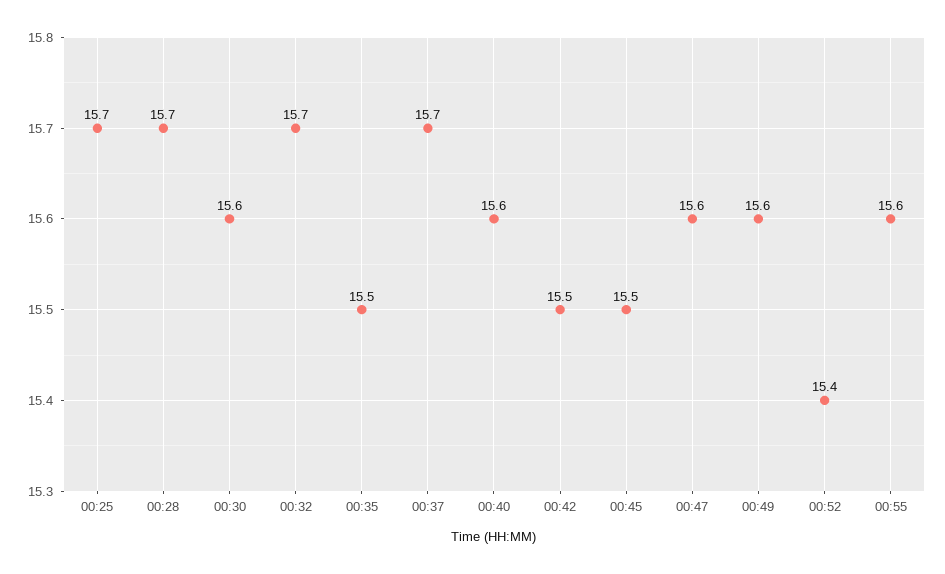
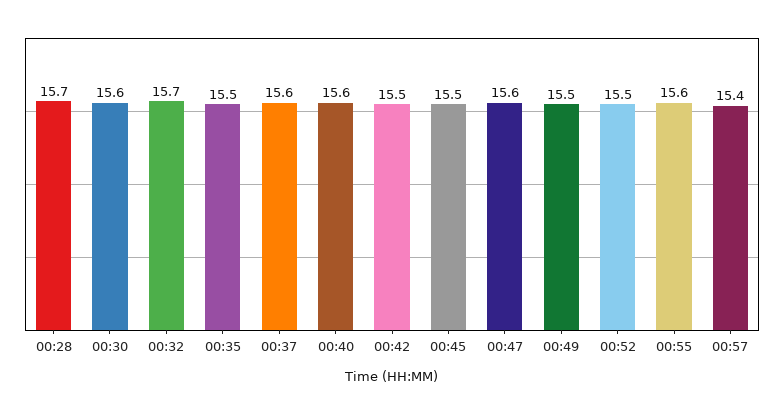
00:25: 15.7 -> none
00:37: 15.7 -> 15.6
00:49: 15.6 -> 15.5
00:52: 15.4 -> 15.5
00:57: none -> 15.4

